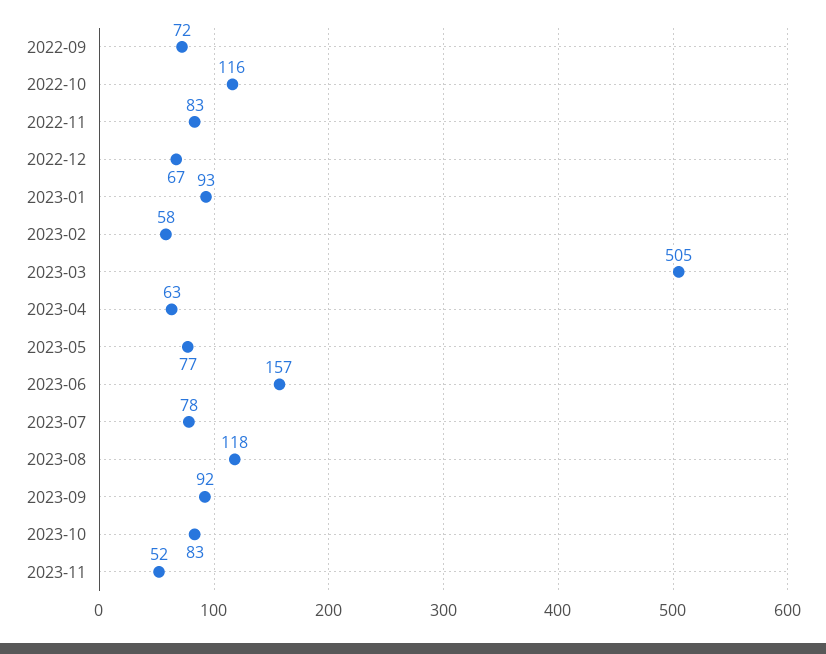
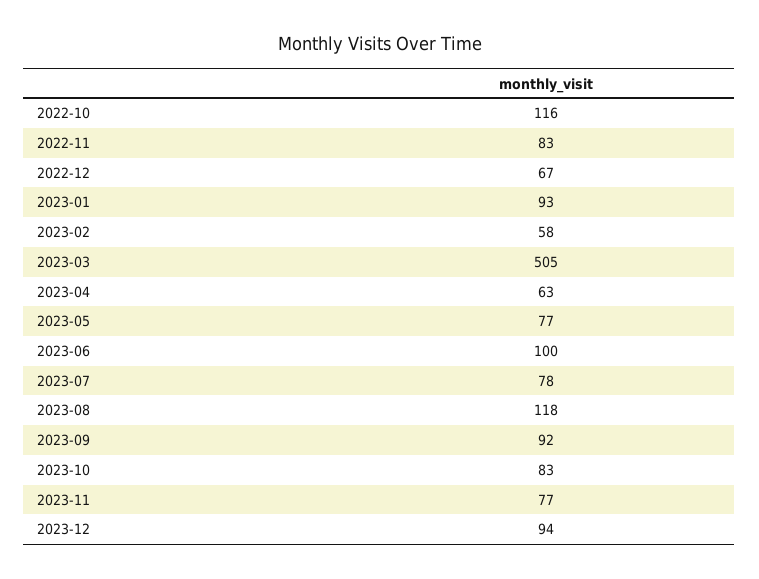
2022-09: 72 -> none
2023-06: 157 -> 100
2023-11: 52 -> 77
2023-12: none -> 94

